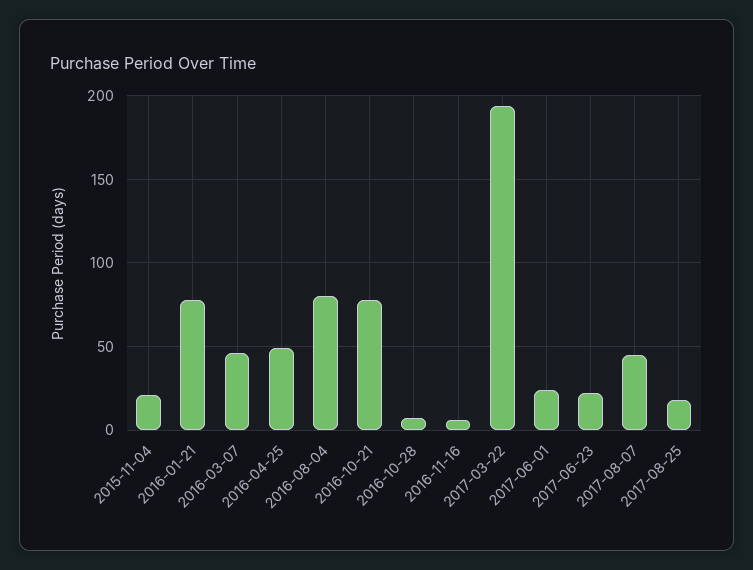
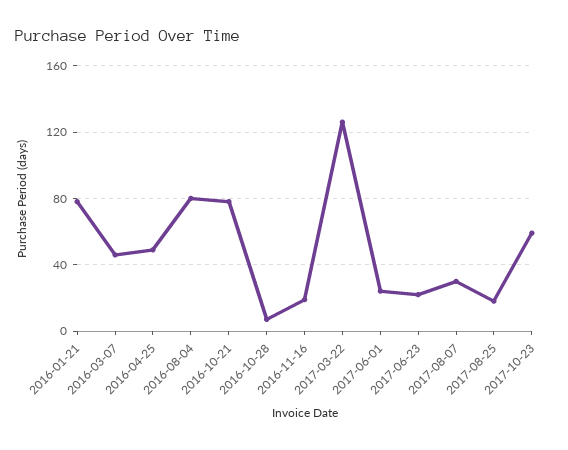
2015-11-04: 20 -> none
2016-11-16: 5 -> 20
2017-03-22: 195 -> 125
2017-08-07: 45 -> 30
2017-10-23: none -> 60

